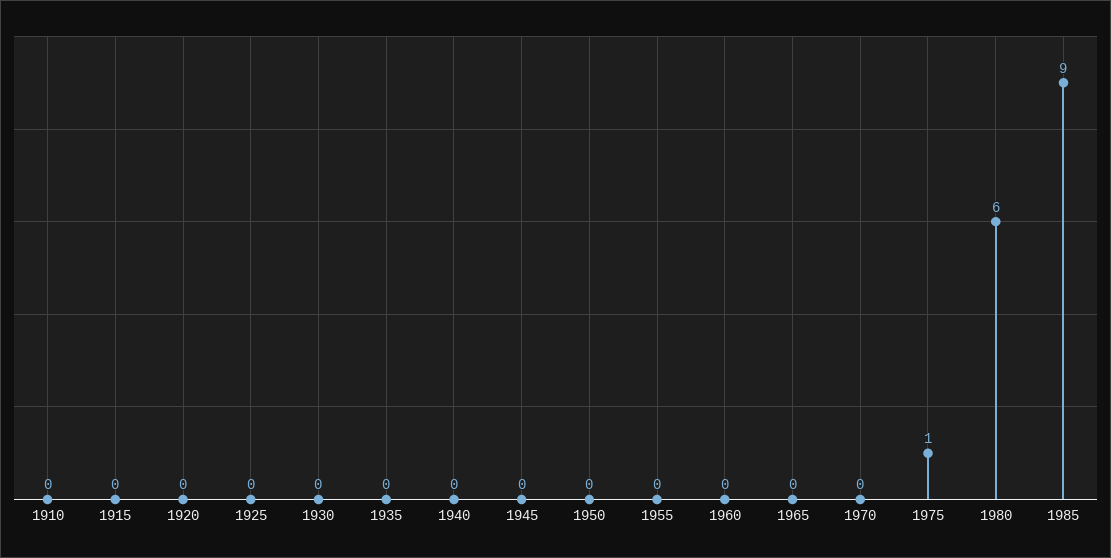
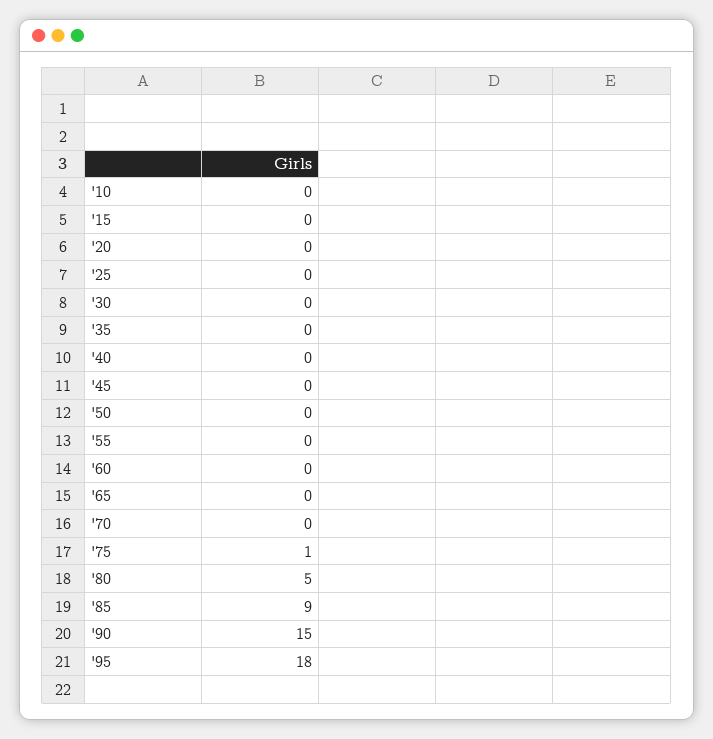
1980: 6 -> 5
'90: none -> 15
'95: none -> 18

